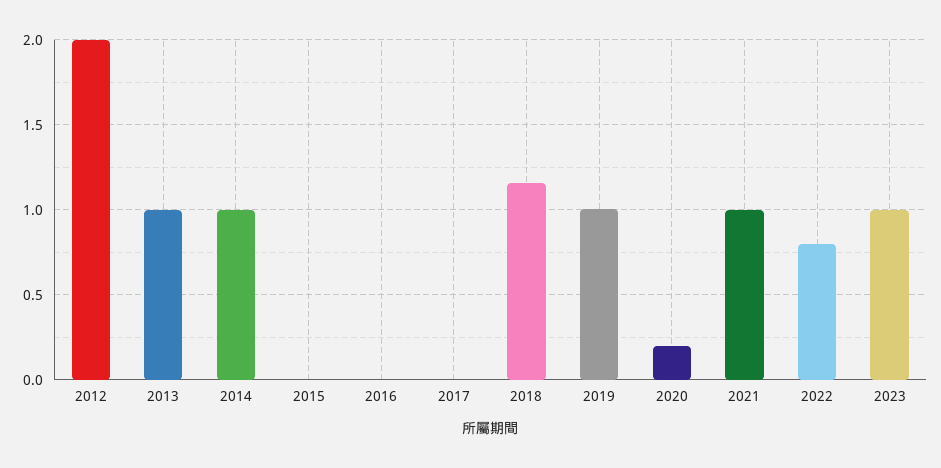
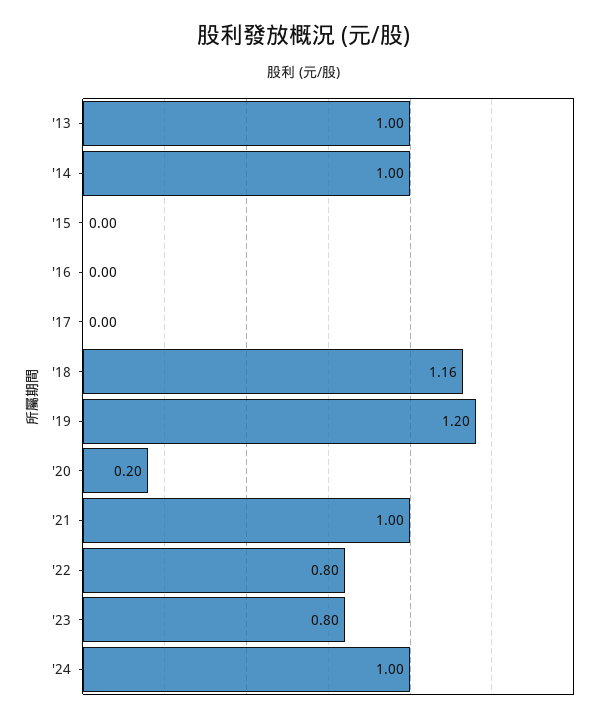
2012: 2 -> none
2019: 1 -> 1.2
2023: 1 -> 0.8
'24: none -> 1

